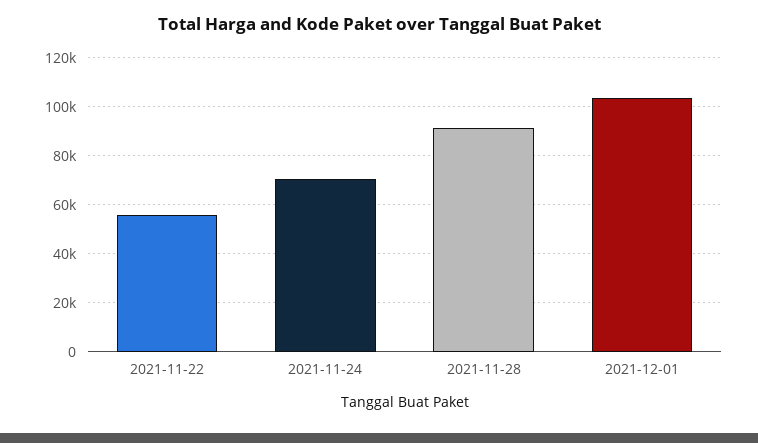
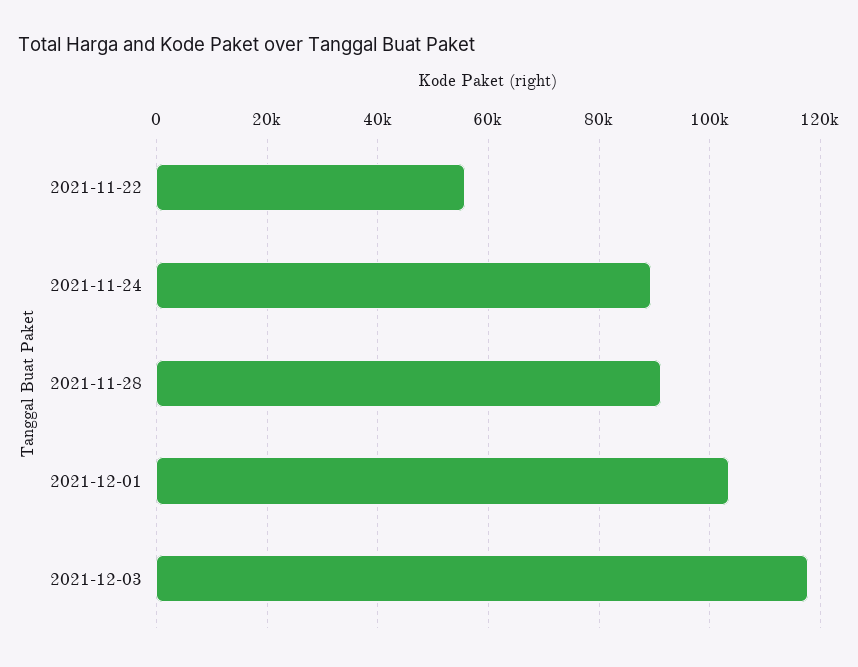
2021-11-24: 70000 -> 90000
2021-12-03: none -> 118000

